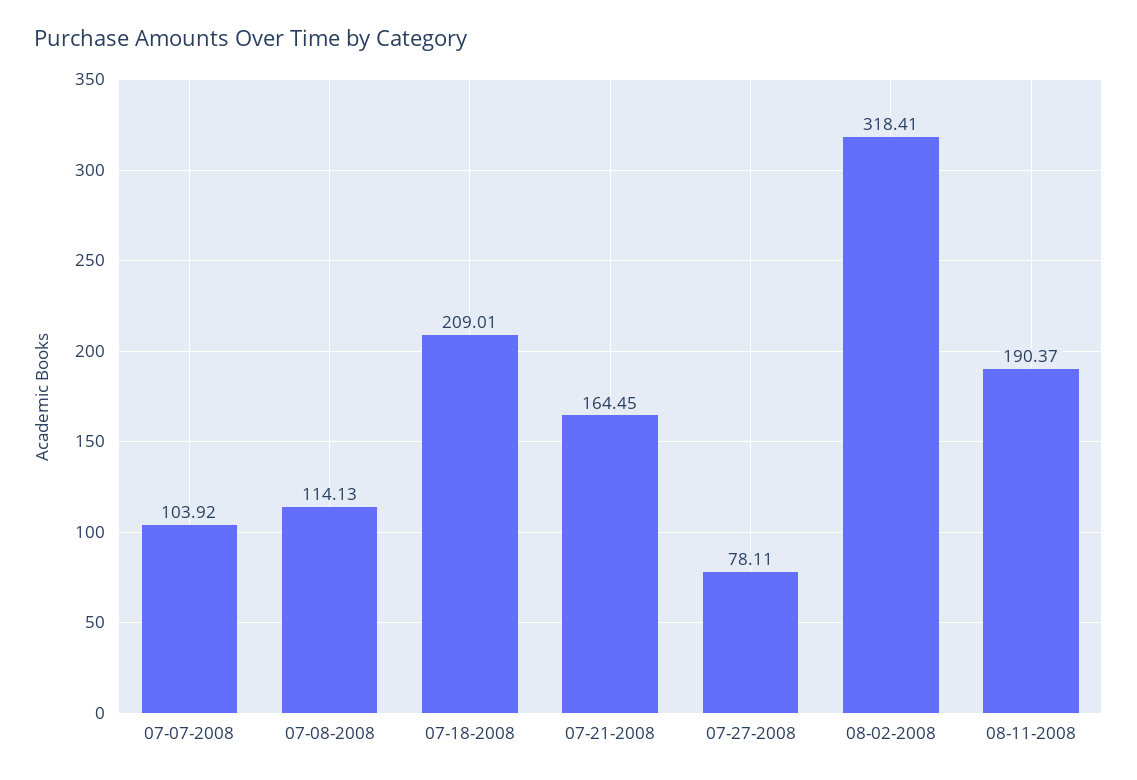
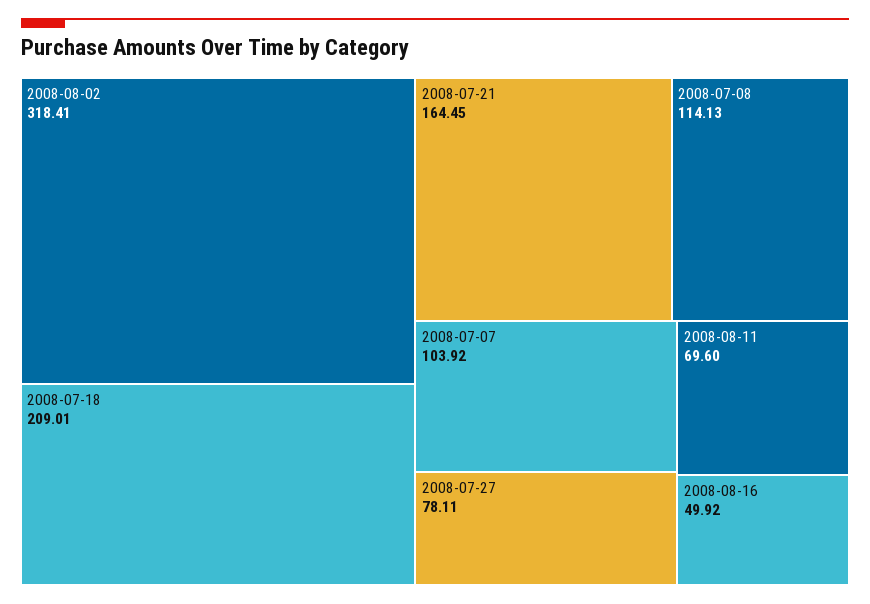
08-11-2008: 190.37 -> 69.6
2008-08-16: none -> 49.92

